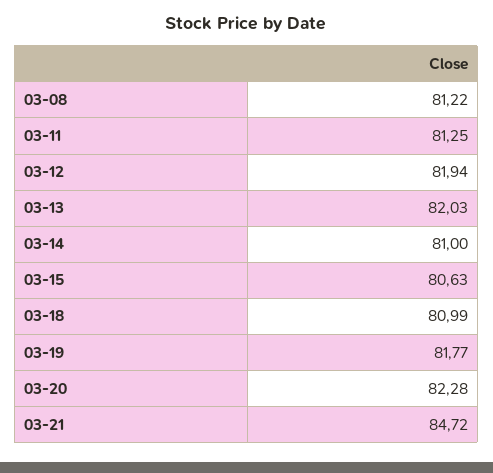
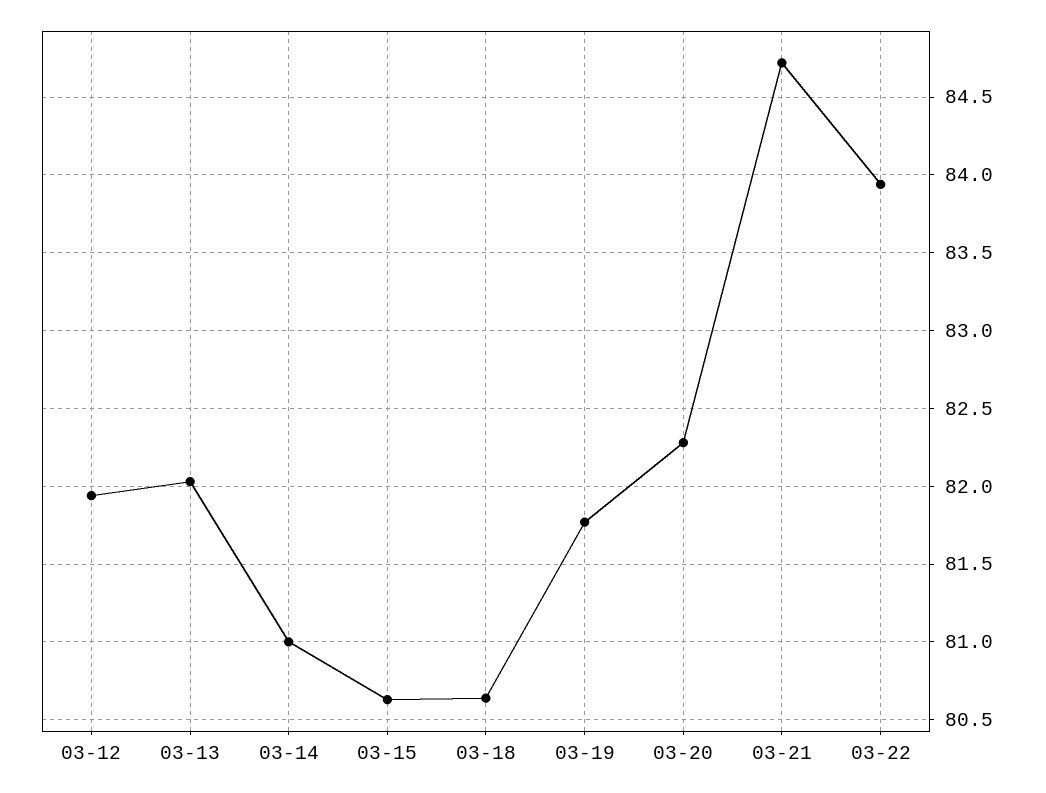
03-08: 81.22 -> none
03-11: 81.25 -> none
03-18: 80.99 -> 80.65
03-22: none -> 83.95

